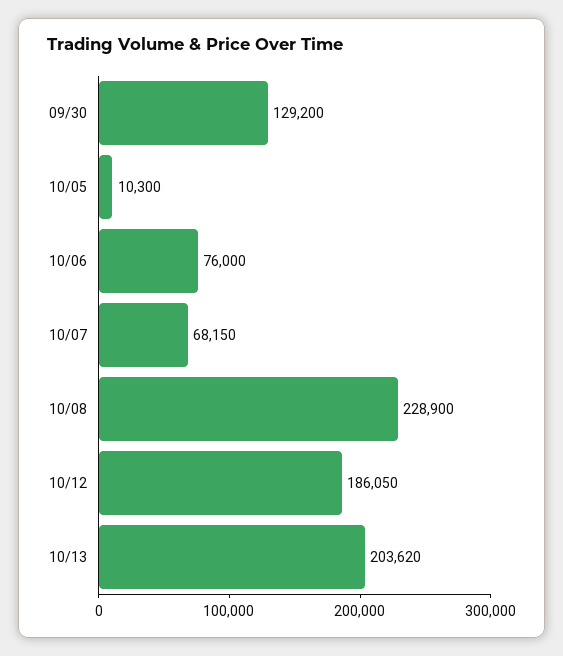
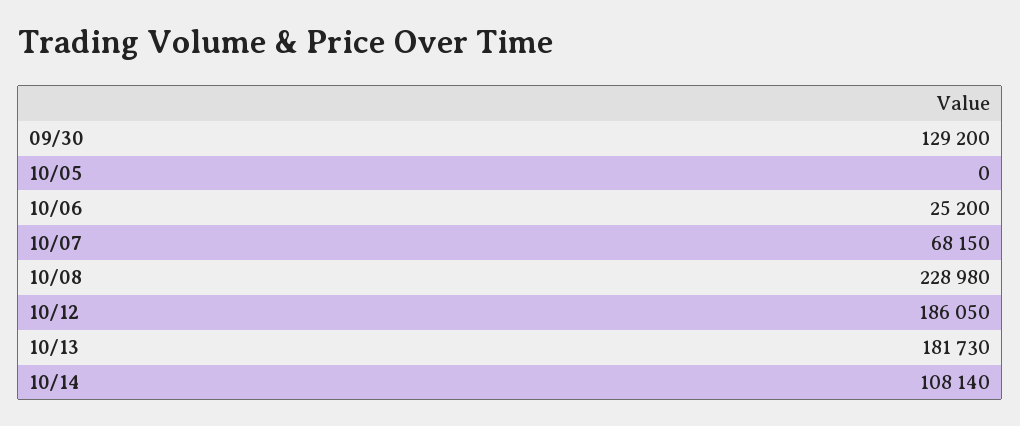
10/05: 10300 -> 0
10/06: 76000 -> 25200
10/08: 228900 -> 228980
10/13: 203620 -> 181730
10/14: none -> 108140

